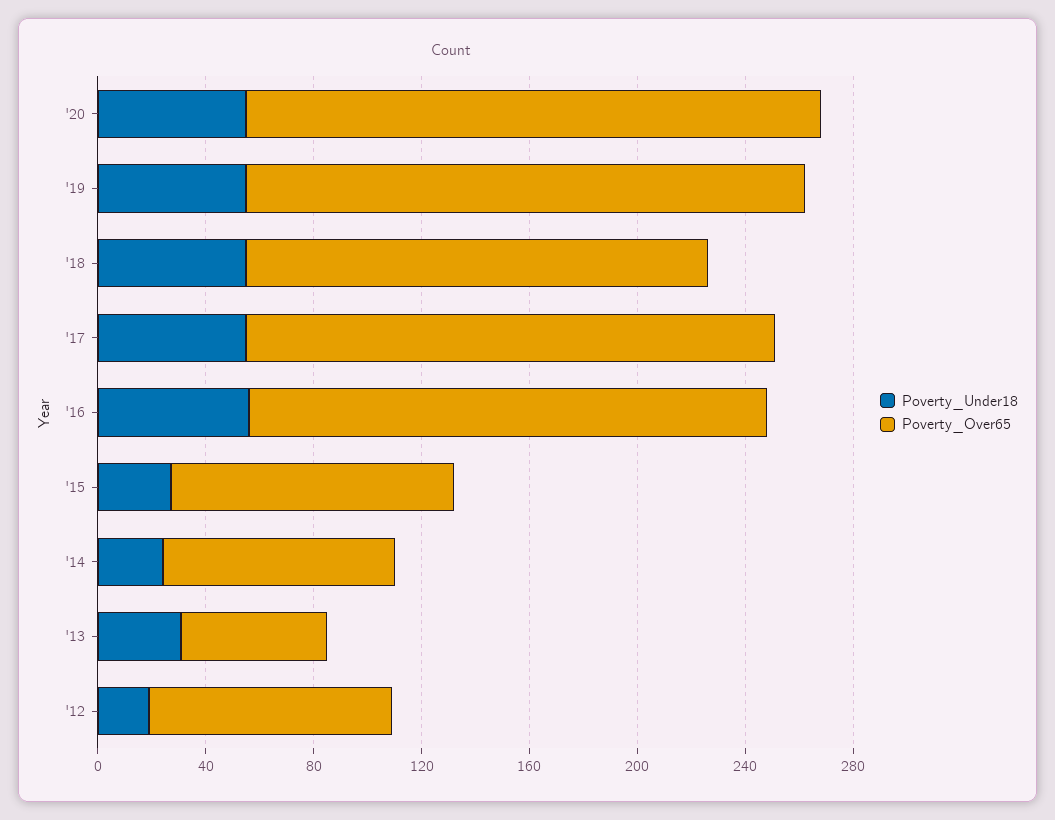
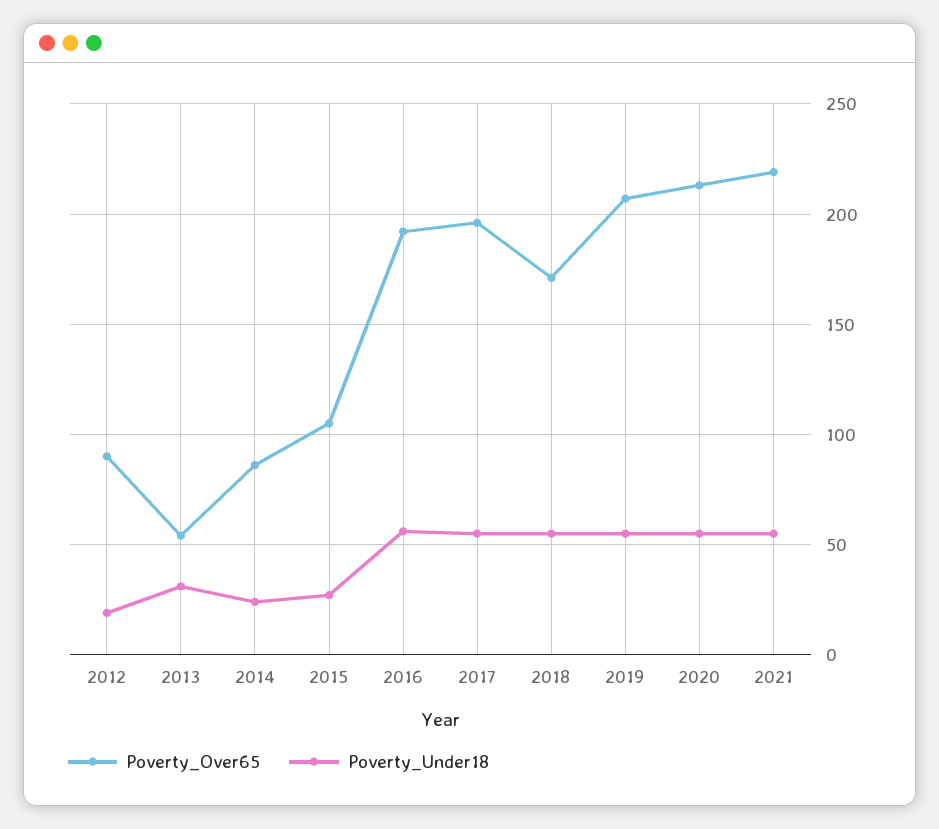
Poverty_Over65, 2021: none -> 220
Poverty_Under18, 2021: none -> 55

